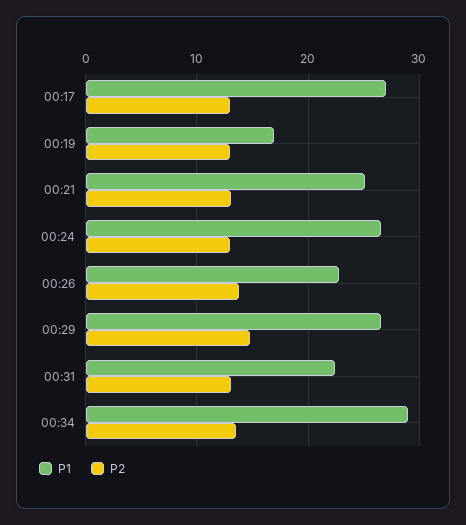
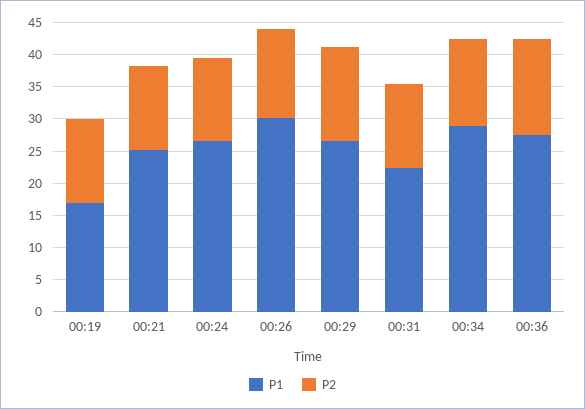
P1, 00:17: 27 -> none
P2, 00:17: 13 -> none
P1, 00:26: 23 -> 30
P1, 00:36: none -> 27.5
P2, 00:36: none -> 15

